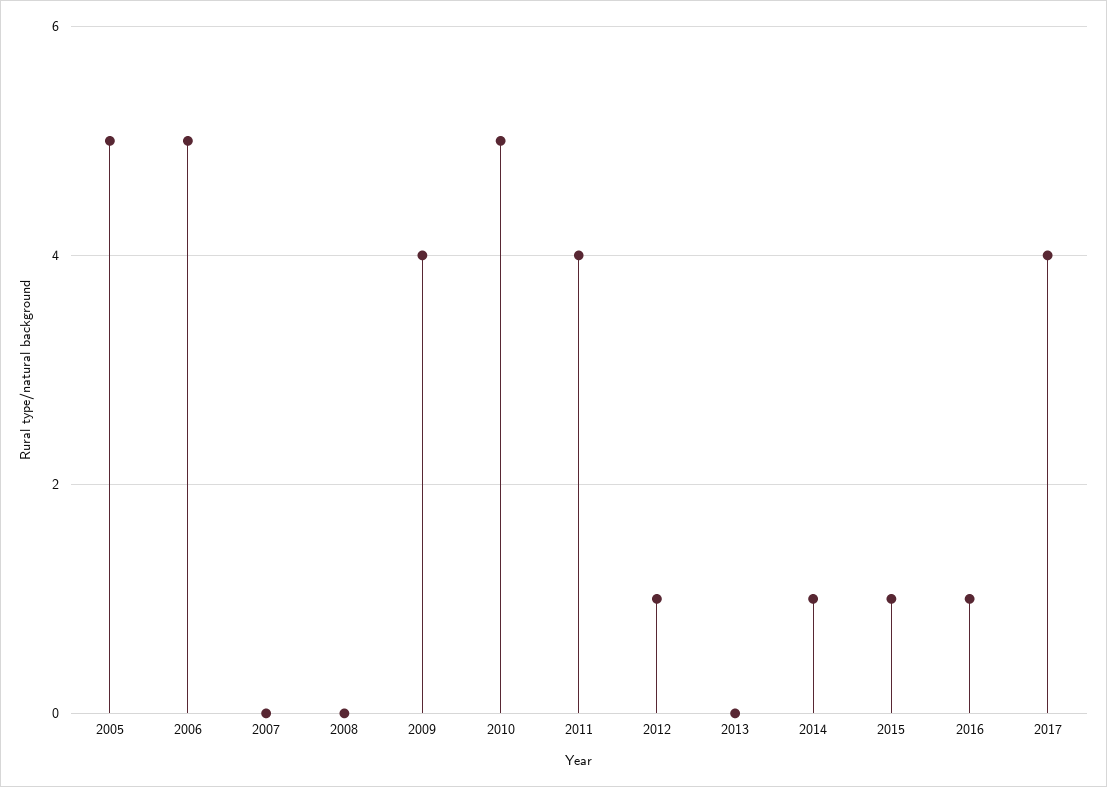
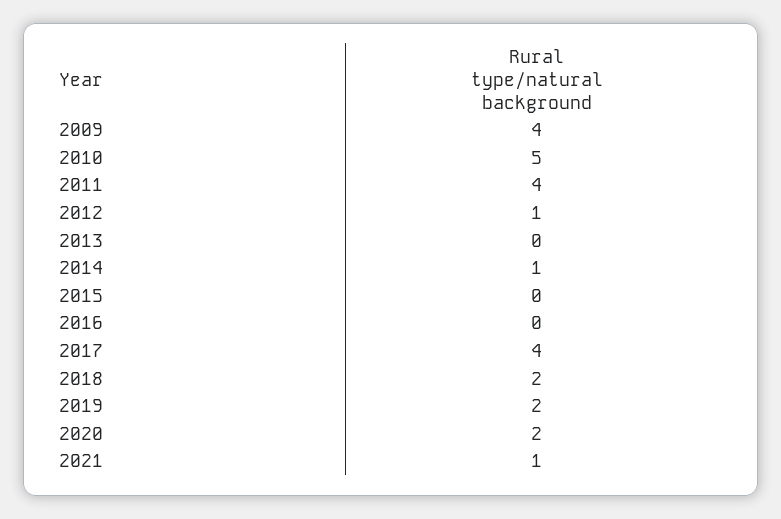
2005: 5 -> none
2006: 5 -> none
2007: 0 -> none
2008: 0 -> none
2015: 1 -> 0
2016: 1 -> 0
2018: none -> 2
2019: none -> 2
2020: none -> 2
2021: none -> 1

